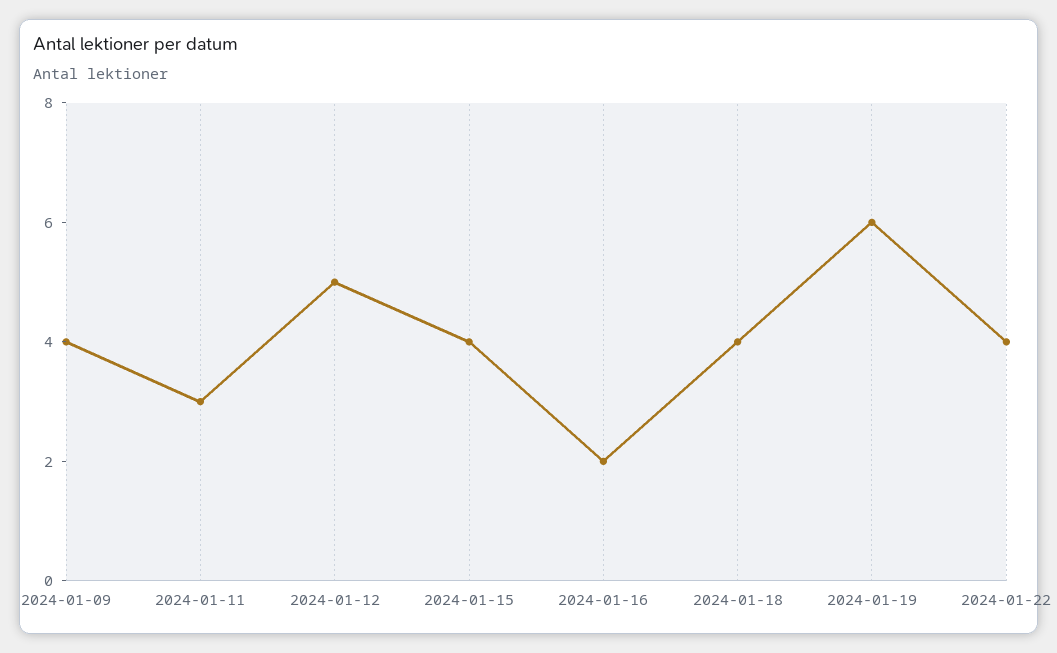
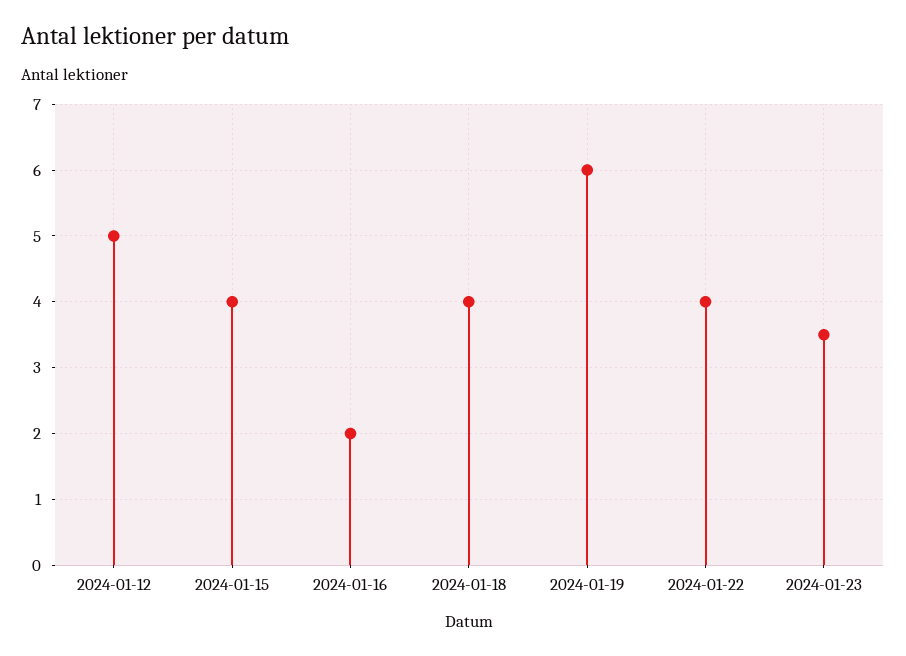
2024-01-09: 4 -> none
2024-01-11: 3 -> none
2024-01-23: none -> 3.5

